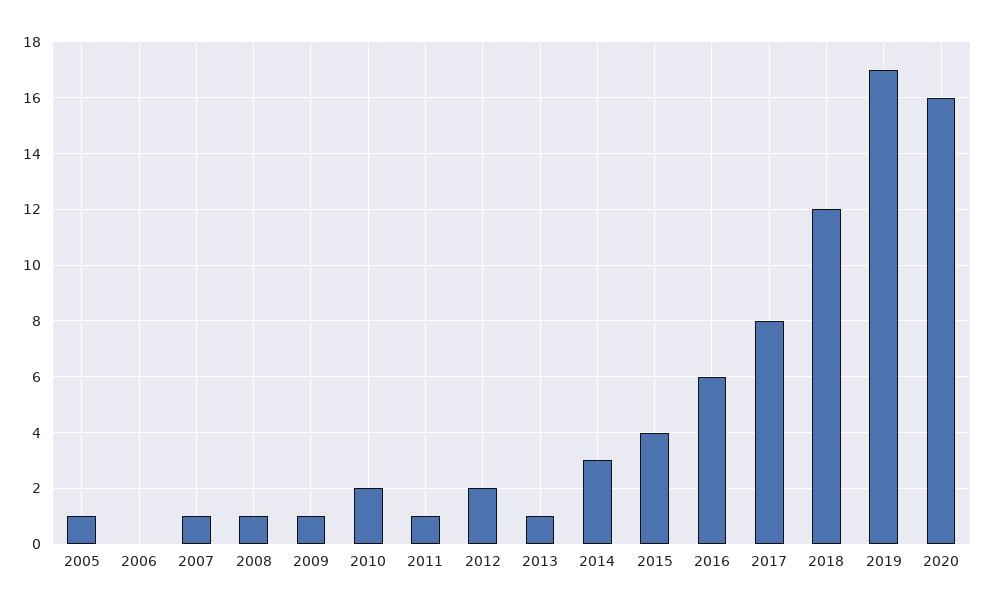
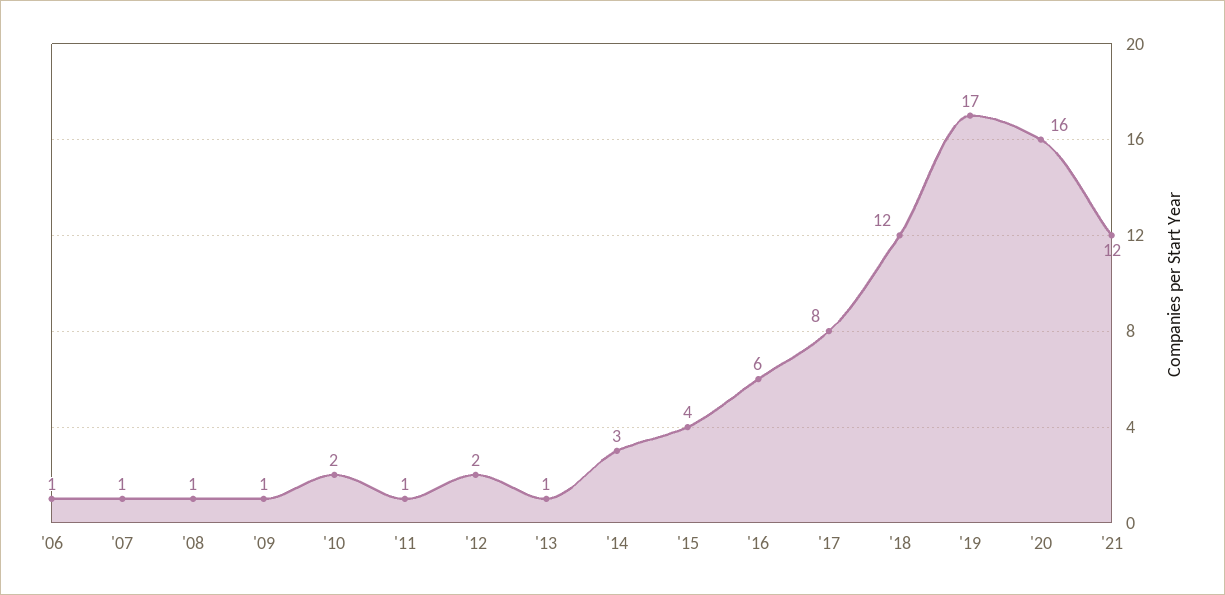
2005: 1 -> none
2006: 0 -> 1
'21: none -> 12

